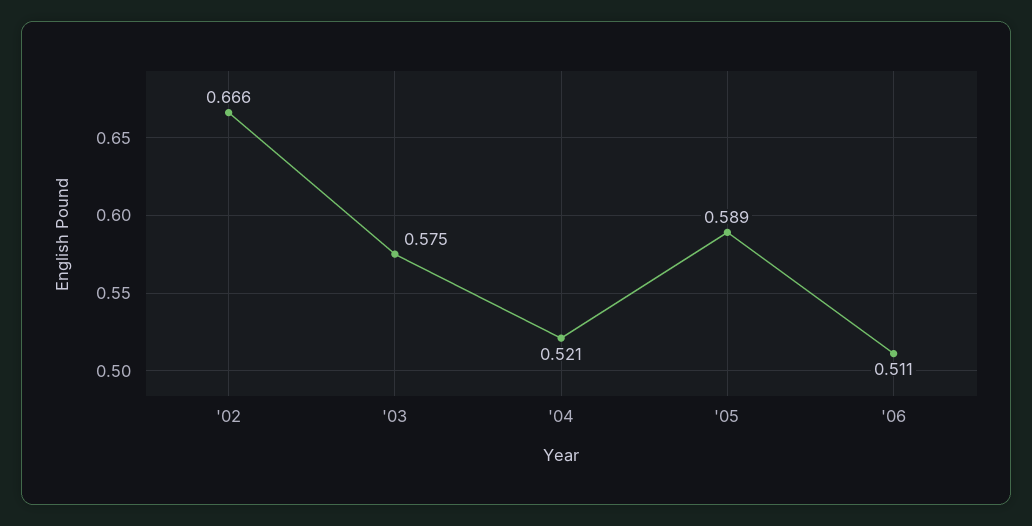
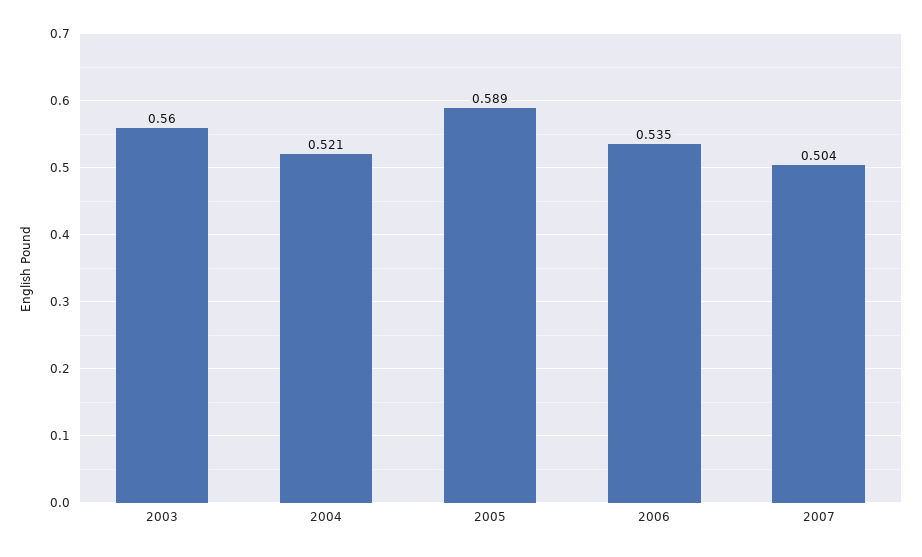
'02: 0.666 -> none
'03: 0.575 -> 0.56
'06: 0.511 -> 0.535
2007: none -> 0.504

